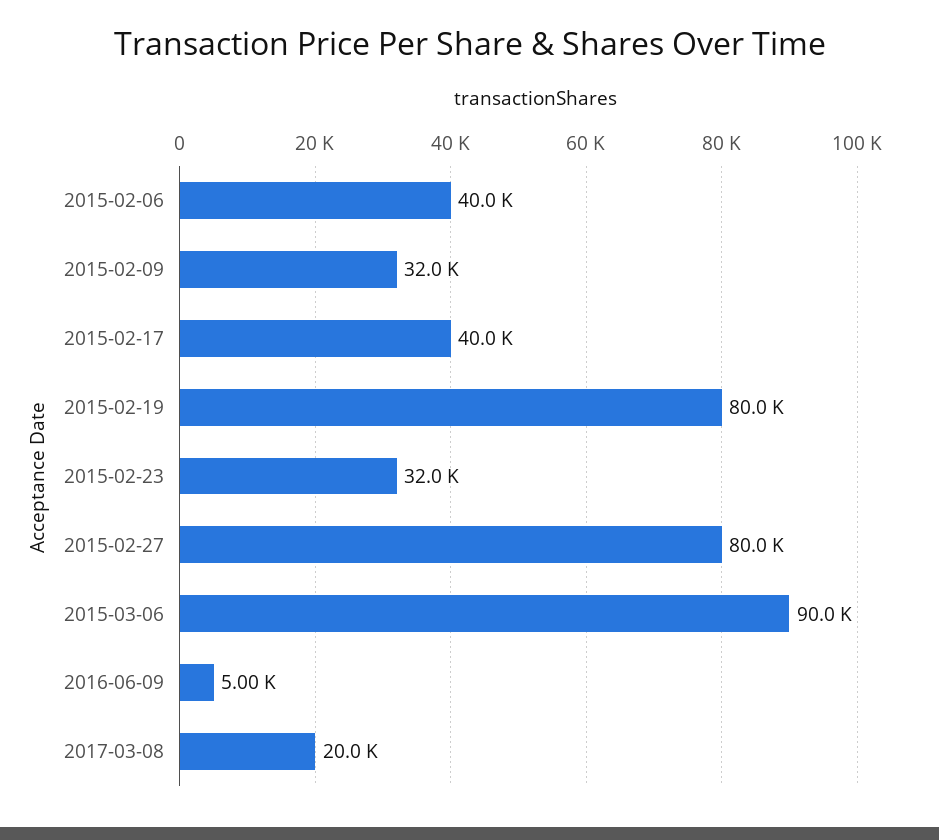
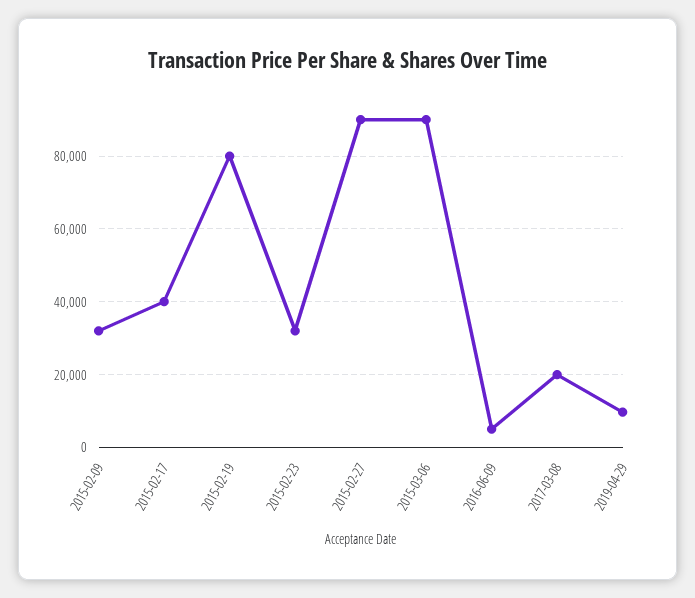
2015-02-06: 40000 -> none
2015-02-27: 80000 -> 90000
2019-04-29: none -> 10000

